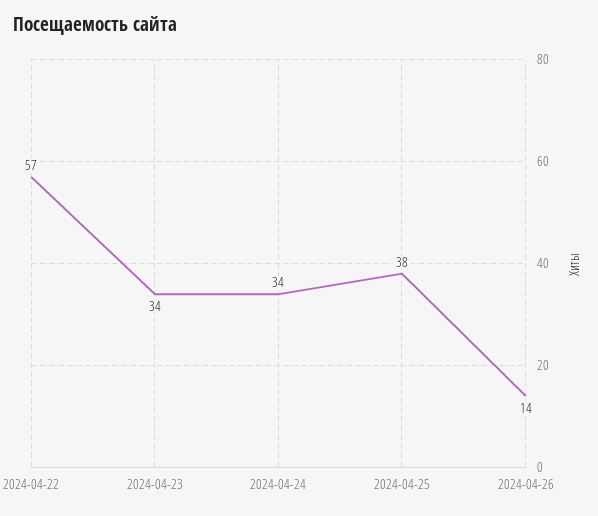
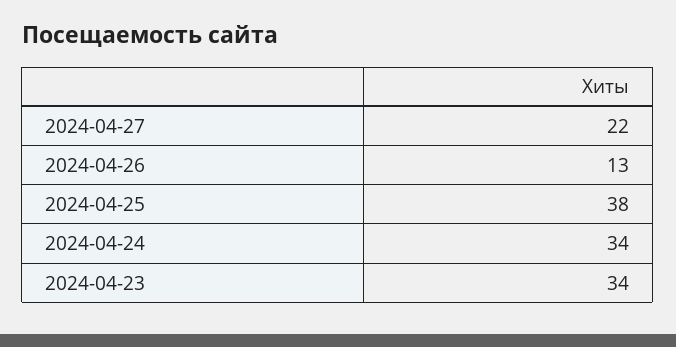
2024-04-22: 57 -> none
2024-04-26: 14 -> 13
2024-04-27: none -> 22

